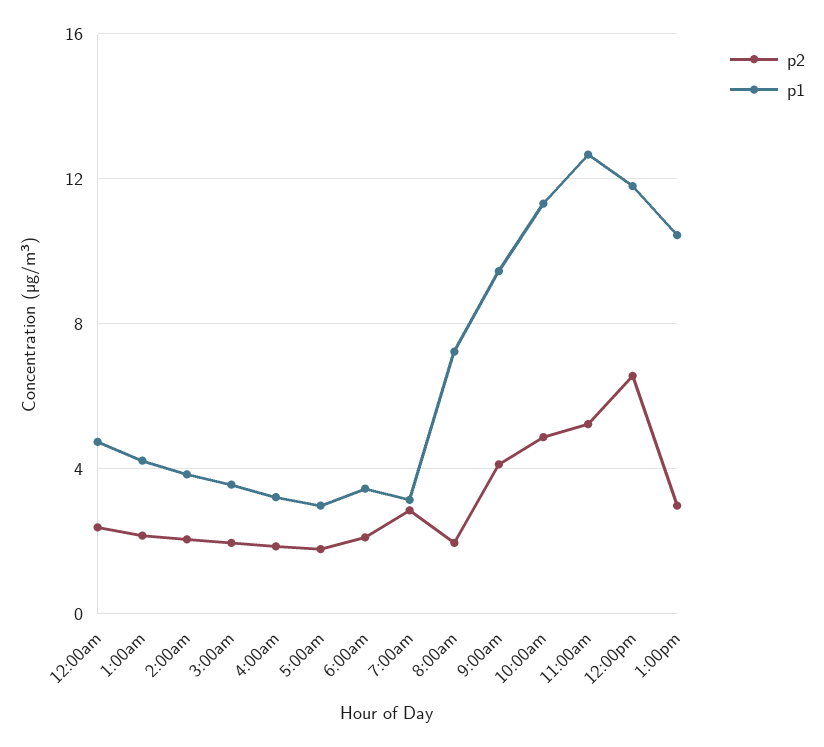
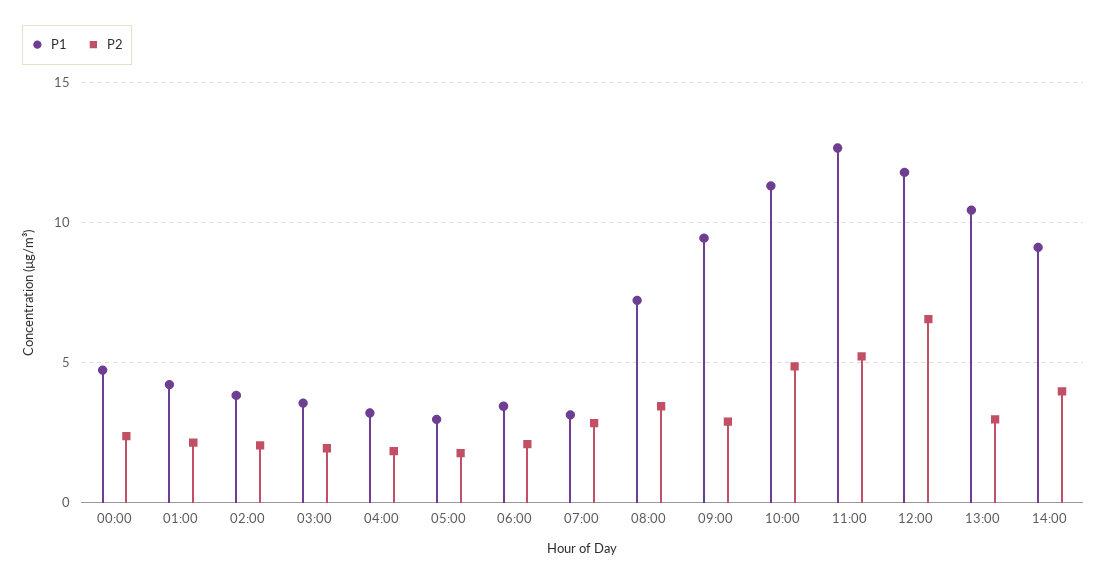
p2, 8:00am: 2 -> 3.5
p2, 9:00am: 4 -> 3
p1, 14:00: none -> 9
p2, 14:00: none -> 4

